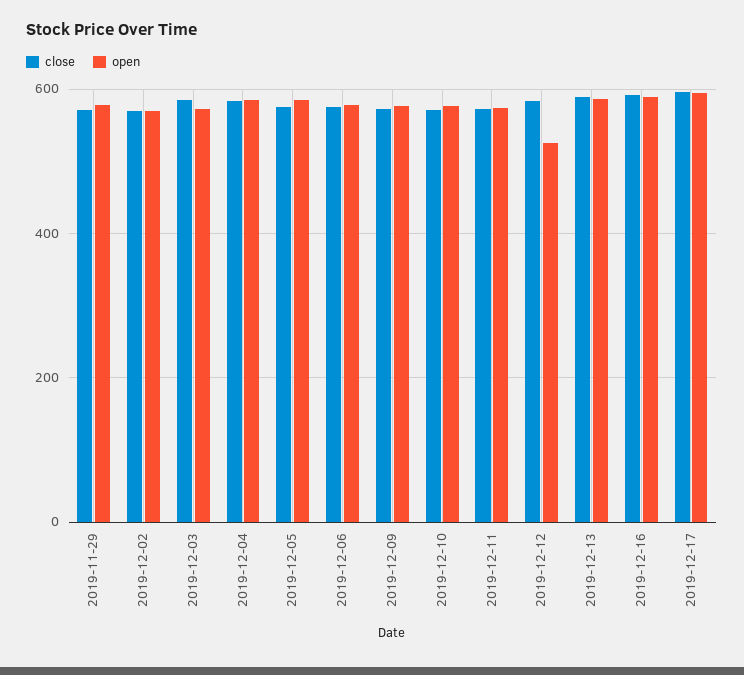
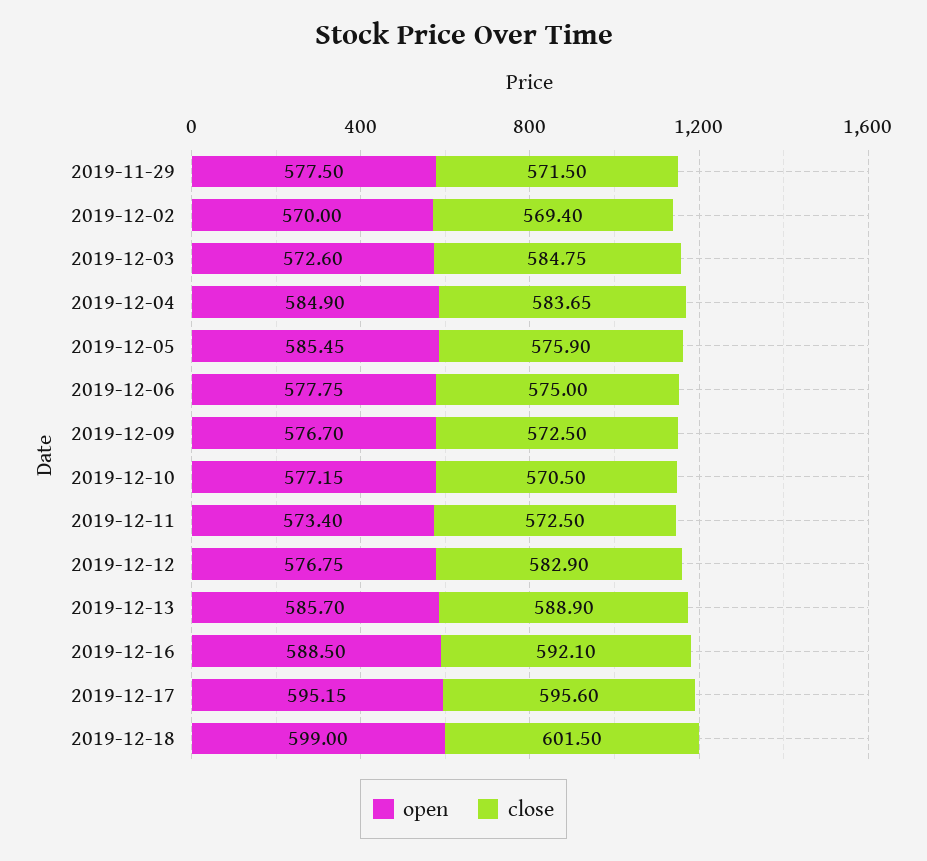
open, 2019-12-12: 520 -> 576.75
open, 2019-12-18: none -> 599
close, 2019-12-18: none -> 601.5

